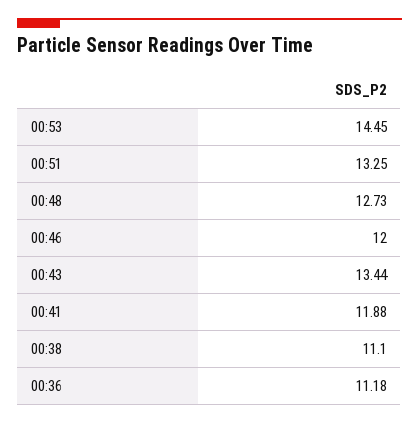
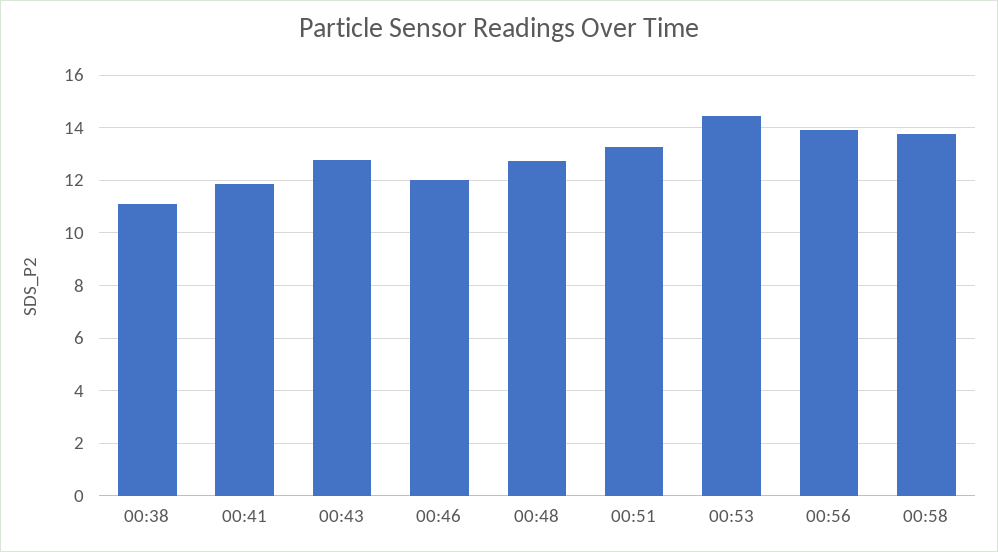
00:43: 13.44 -> 12.75
00:36: 11.18 -> none
00:56: none -> 14
00:58: none -> 13.75

